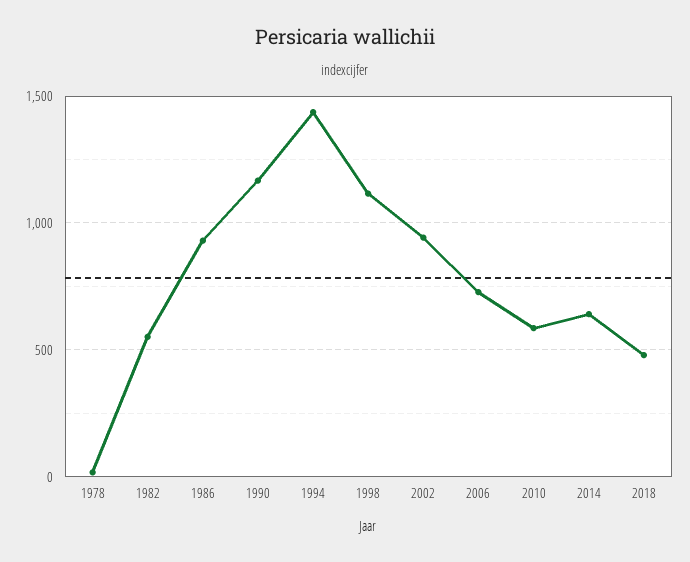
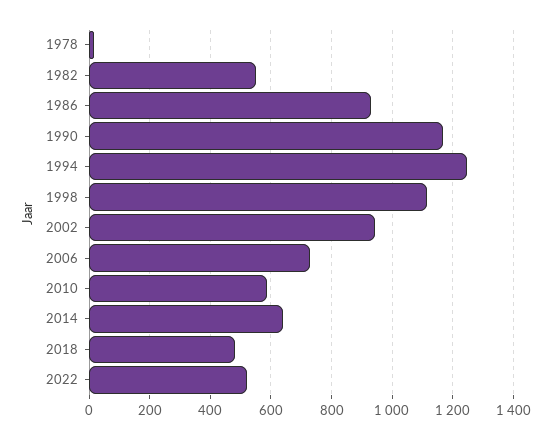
1994: 1450 -> 1240
2022: none -> 520

